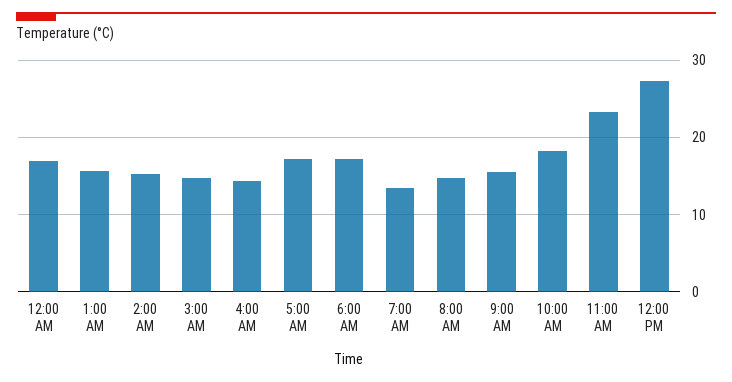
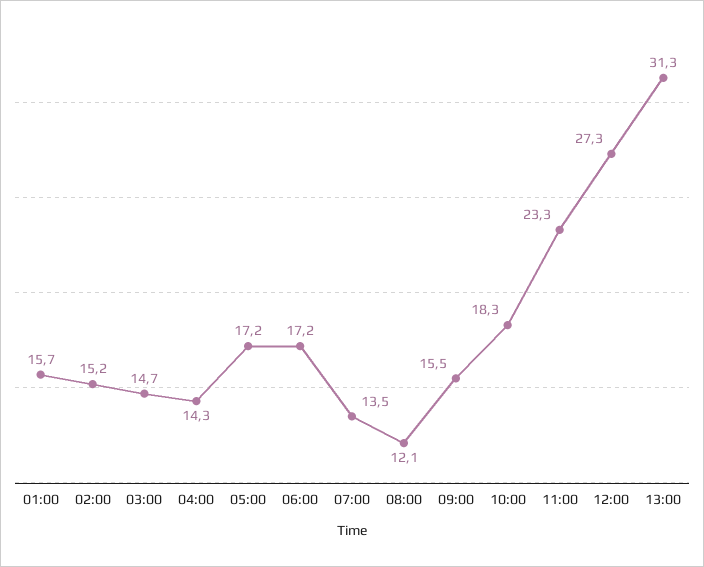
12:00 AM: 17 -> none
8:00 AM: 15 -> 12.1
13:00: none -> 31.3

